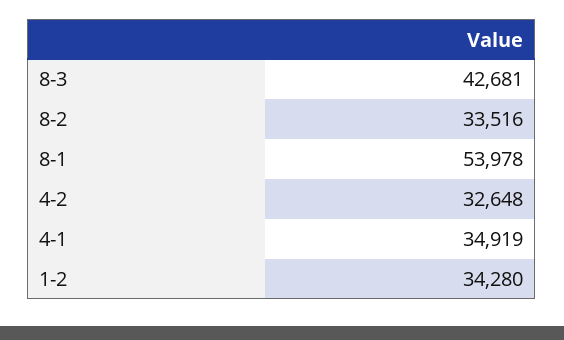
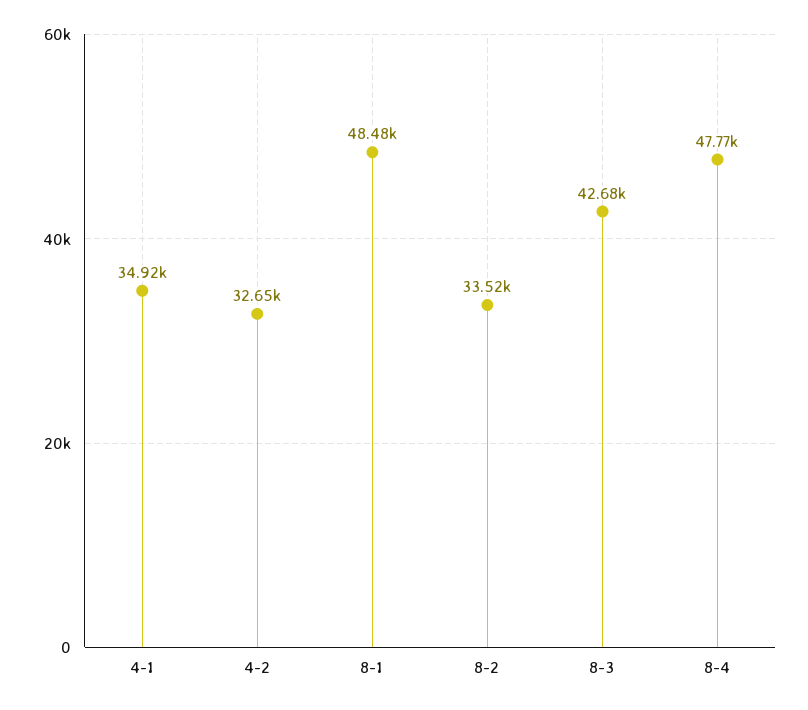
8-1: 53978 -> 48480
1-2: 34280 -> none
8-4: none -> 47770

